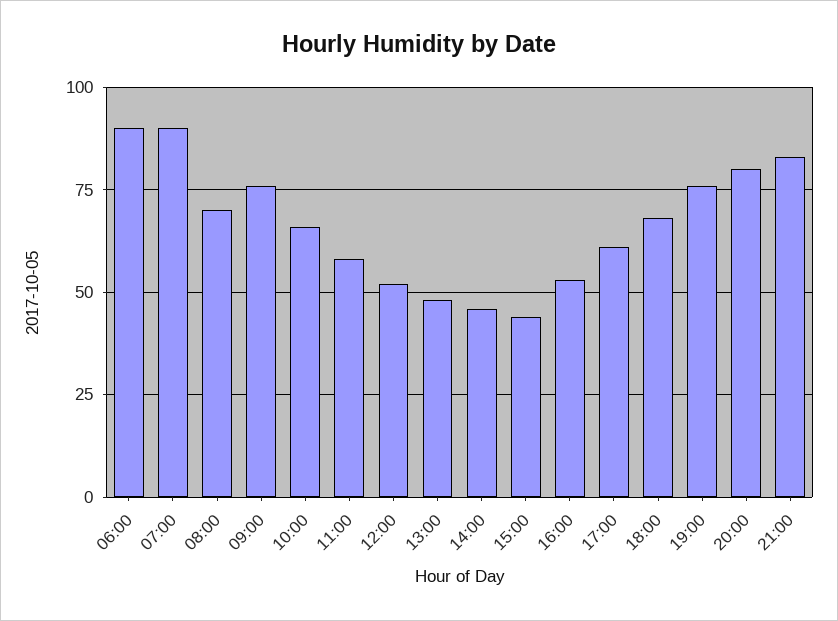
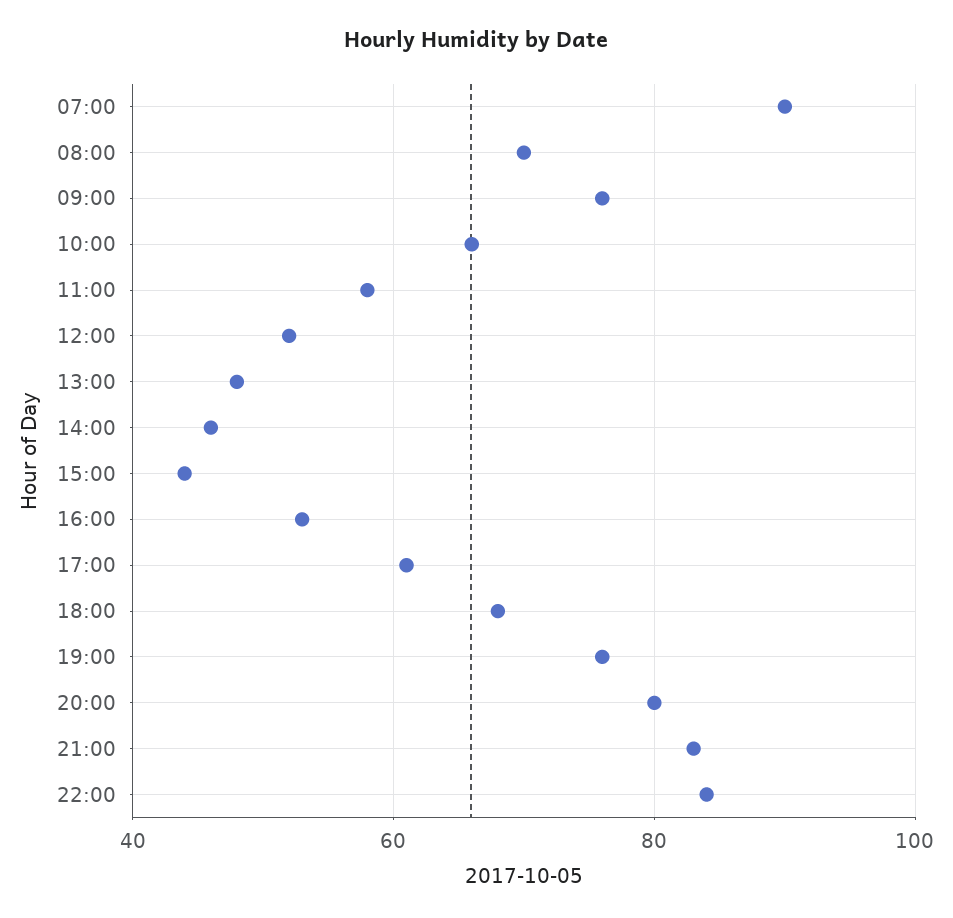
06:00: 90 -> none
22:00: none -> 85

